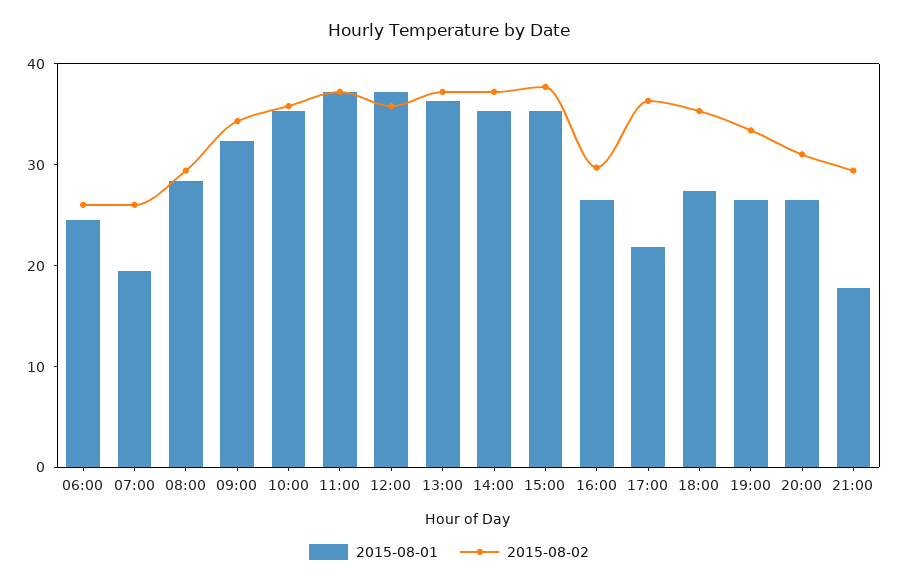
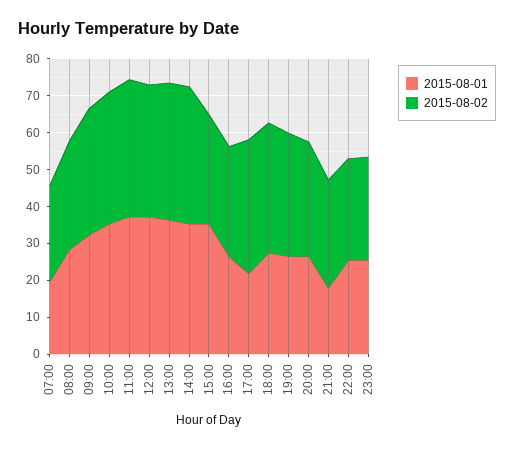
2015-08-01, 06:00: 24 -> none
2015-08-02, 06:00: 26 -> none
2015-08-02, 15:00: 38 -> 30
2015-08-01, 22:00: none -> 25
2015-08-02, 22:00: none -> 27.5
2015-08-01, 23:00: none -> 25
2015-08-02, 23:00: none -> 27.5

